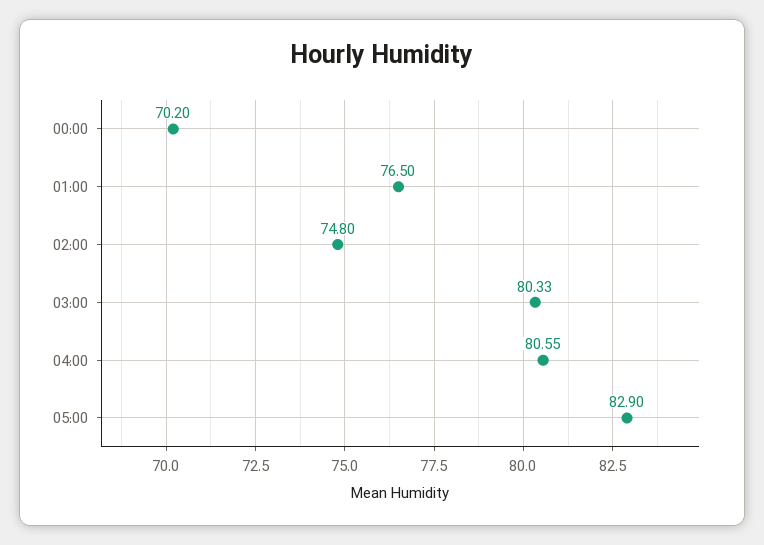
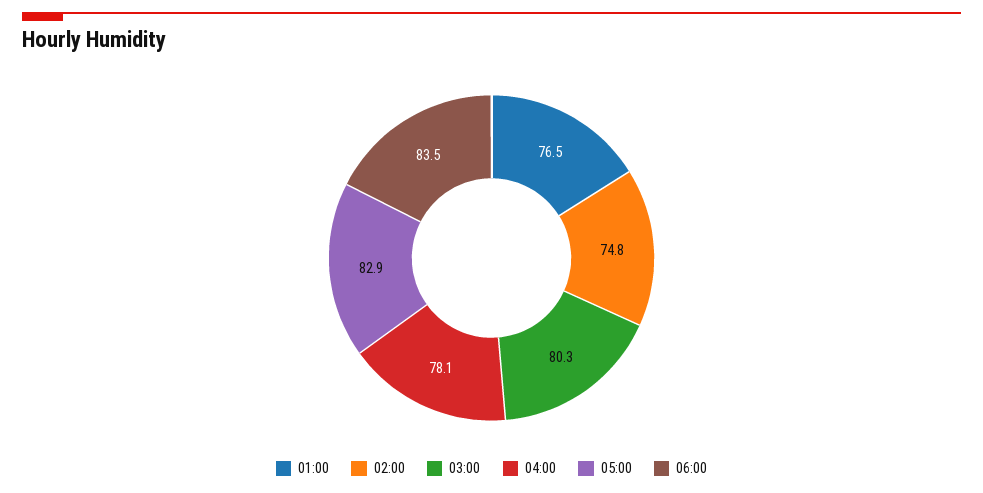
00:00: 70.2 -> none
04:00: 80.55 -> 78.1
06:00: none -> 83.5

